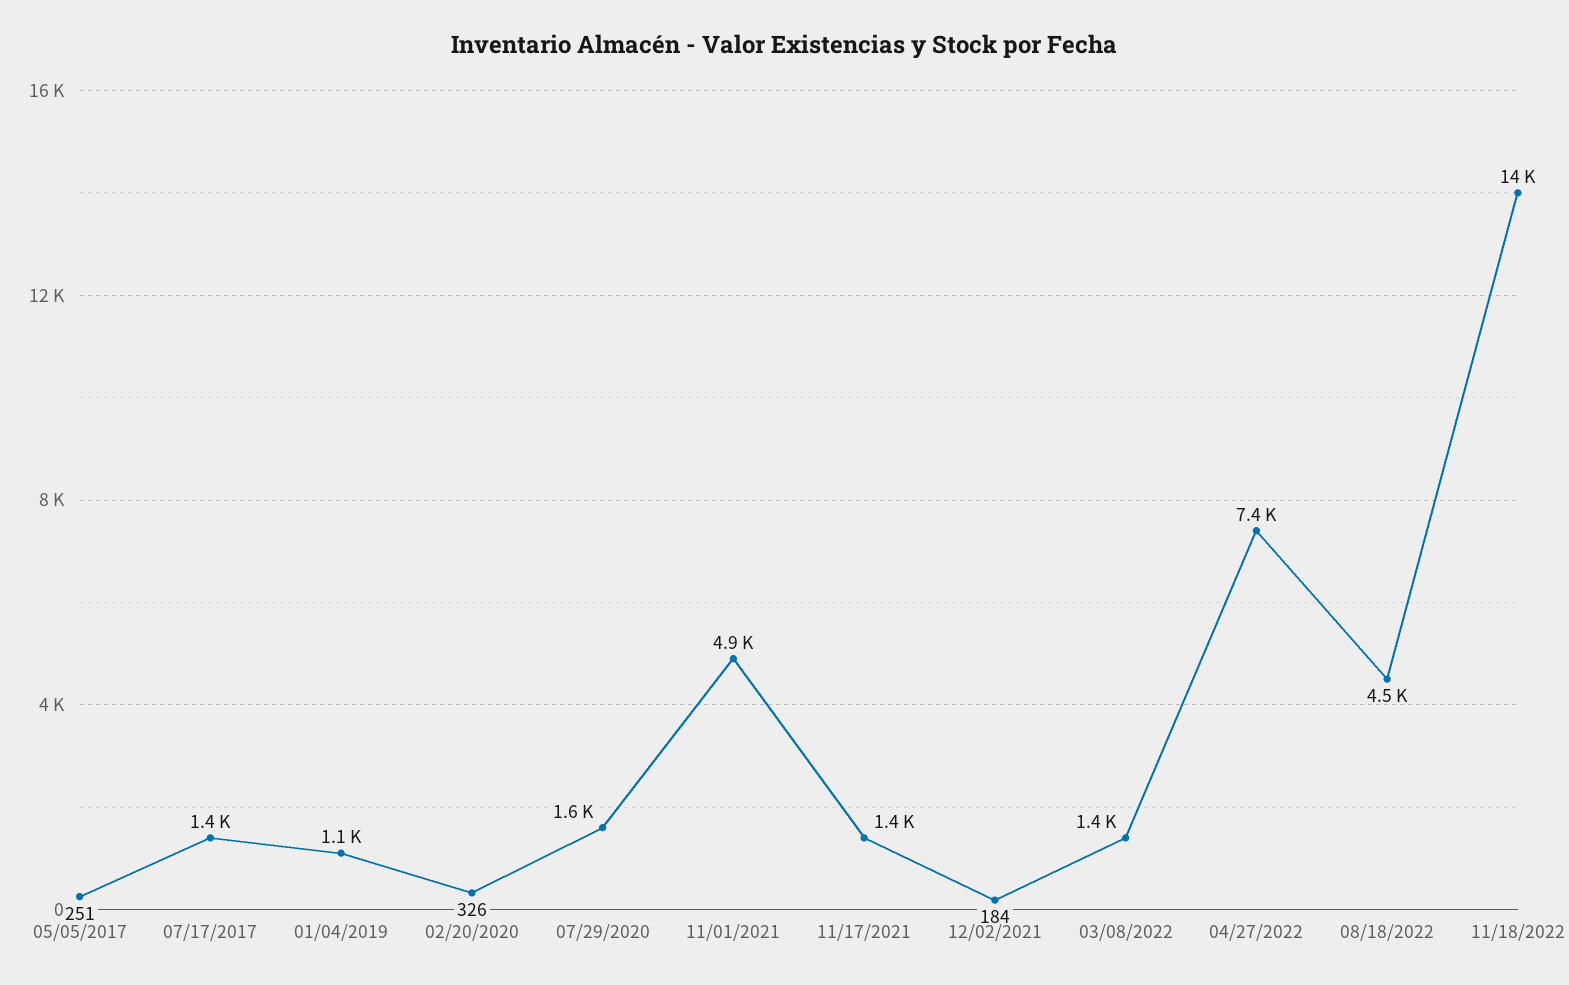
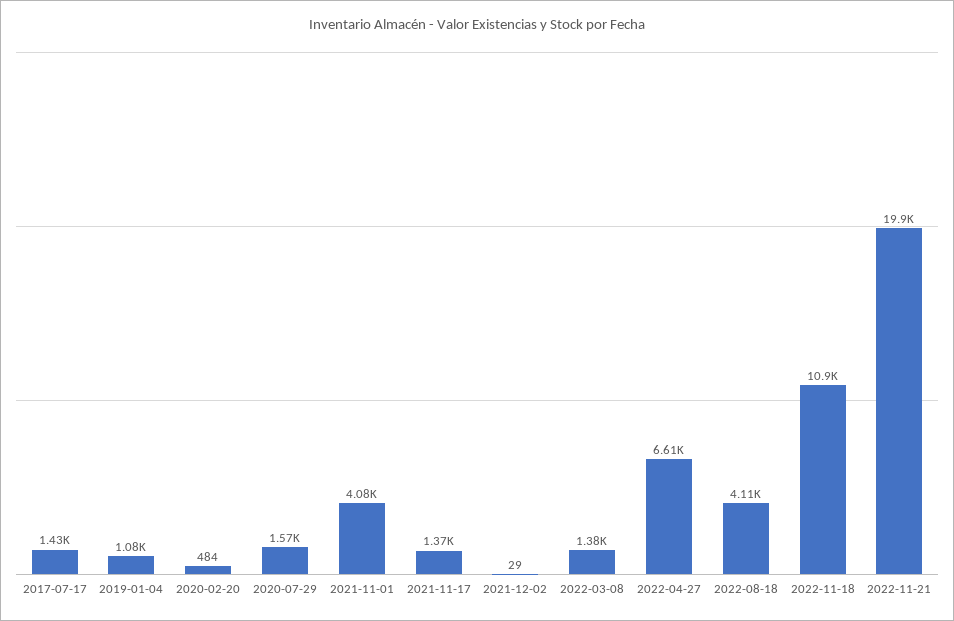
05/05/2017: 251 -> none
02/20/2020: 326 -> 484
11/01/2021: 4900 -> 4080
12/02/2021: 184 -> 29
04/27/2022: 7400 -> 6610
08/18/2022: 4500 -> 4110
11/18/2022: 14000 -> 10900
2022-11-21: none -> 19900

